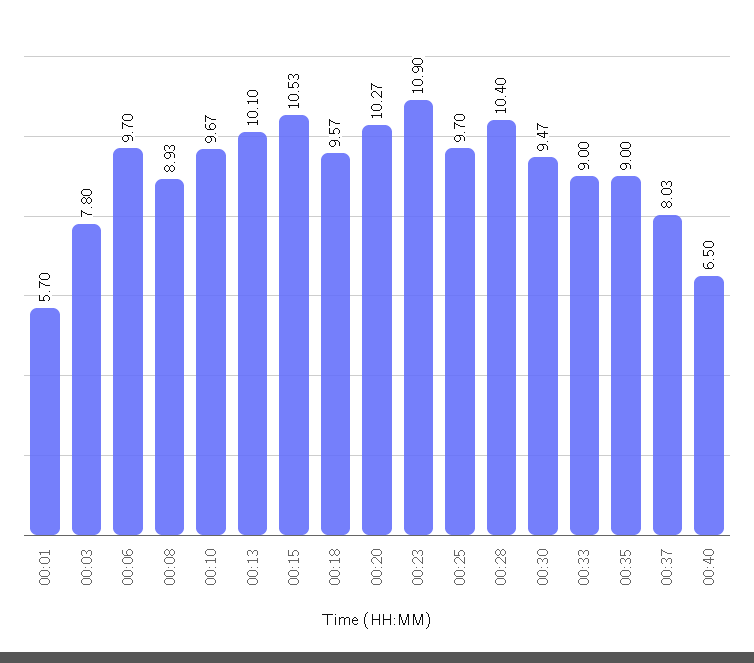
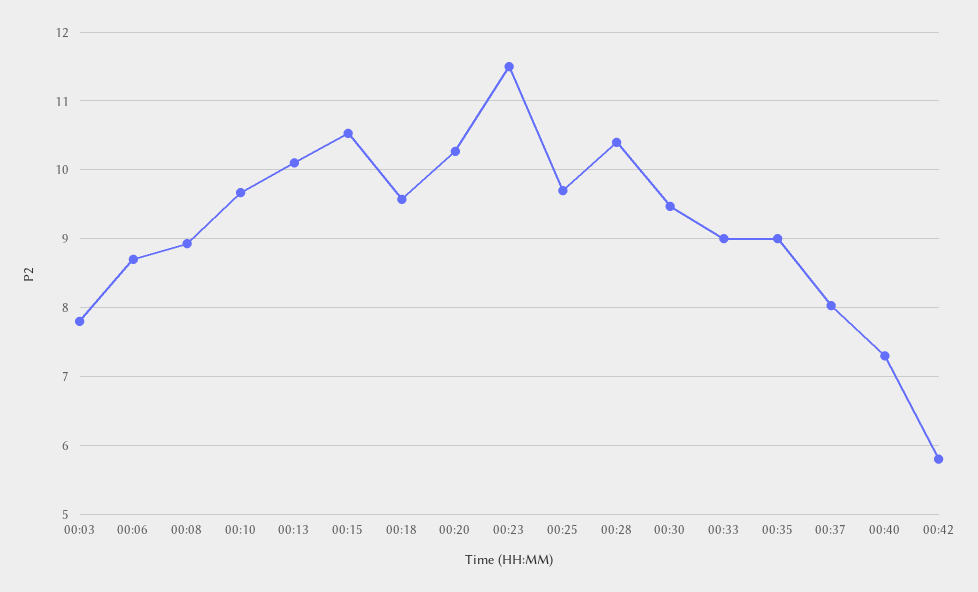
00:01: 5.7 -> none
00:06: 9.7 -> 8.7
00:23: 10.9 -> 11.5
00:40: 6.5 -> 7.3
00:42: none -> 5.8

